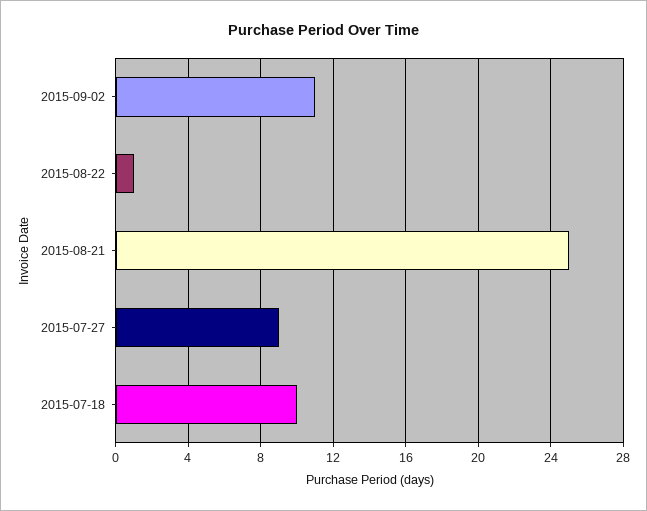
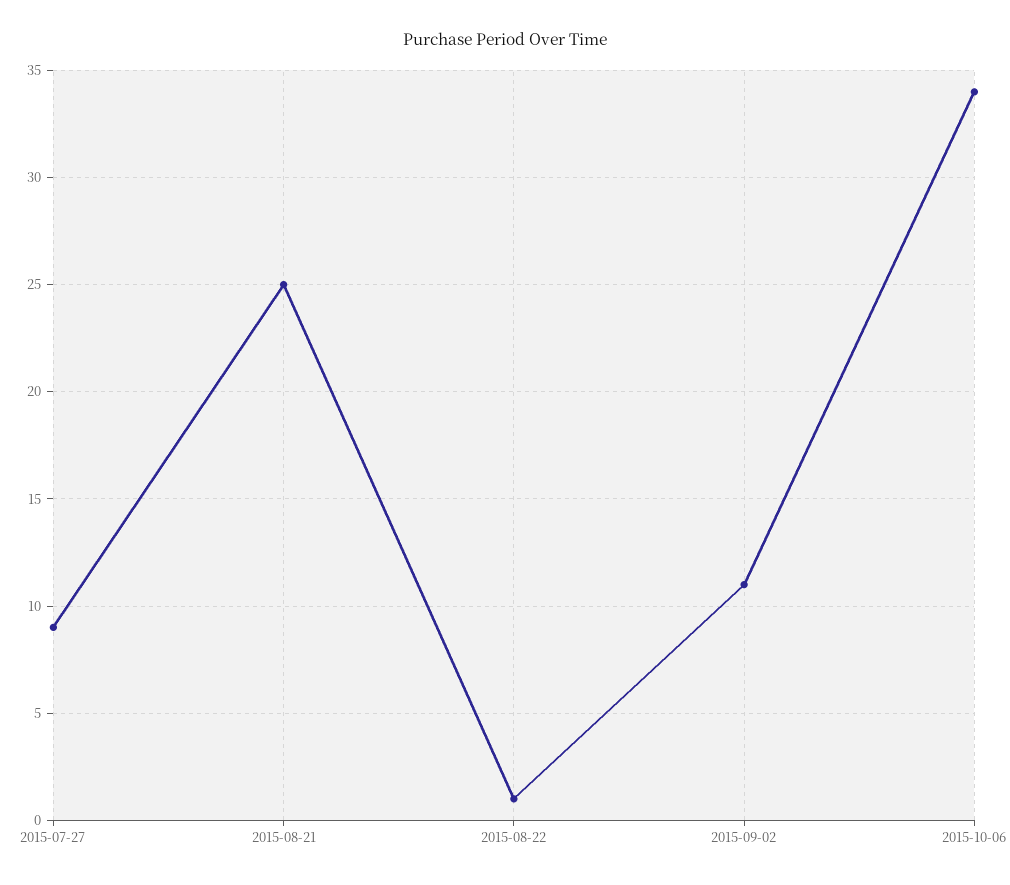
2015-07-18: 10 -> none
2015-10-06: none -> 34

